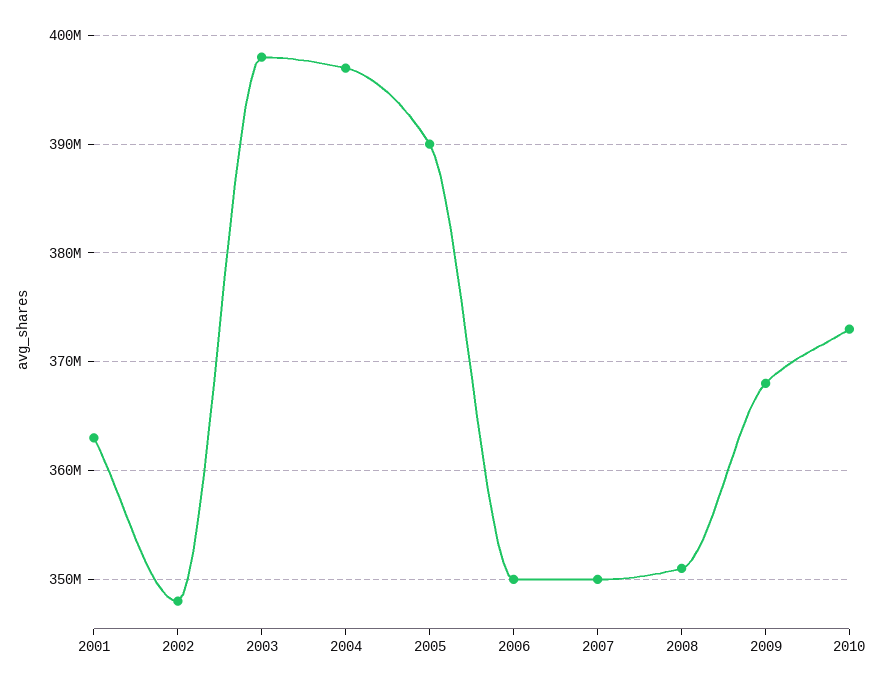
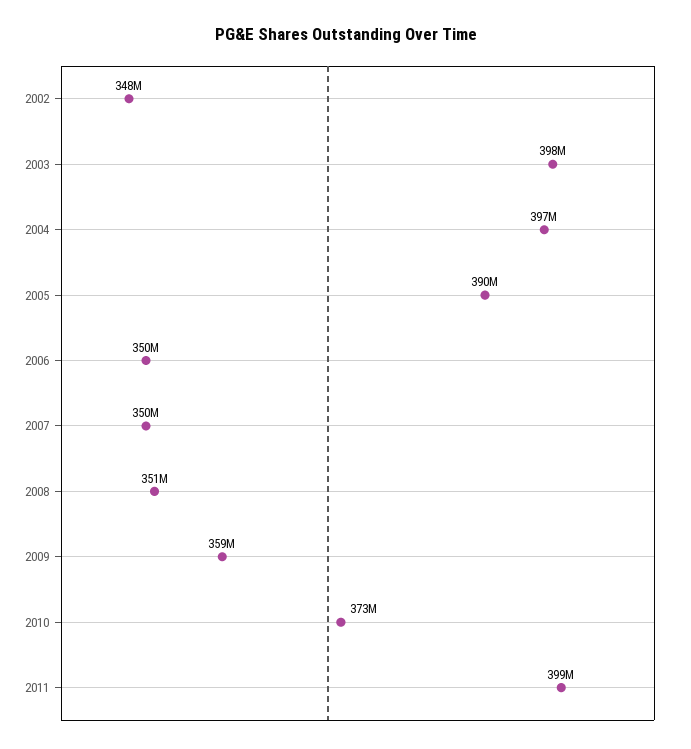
2001: 363000000 -> none
2009: 368000000 -> 359000000
2011: none -> 399000000

